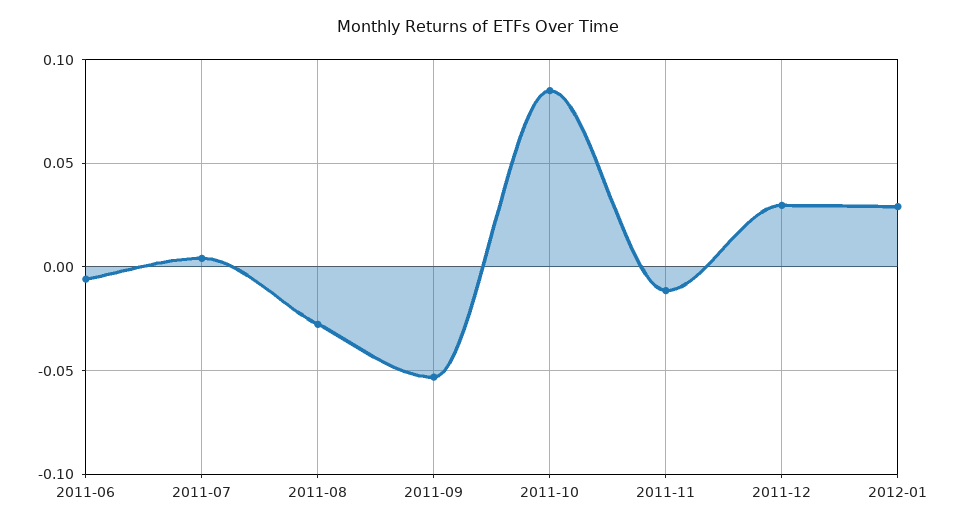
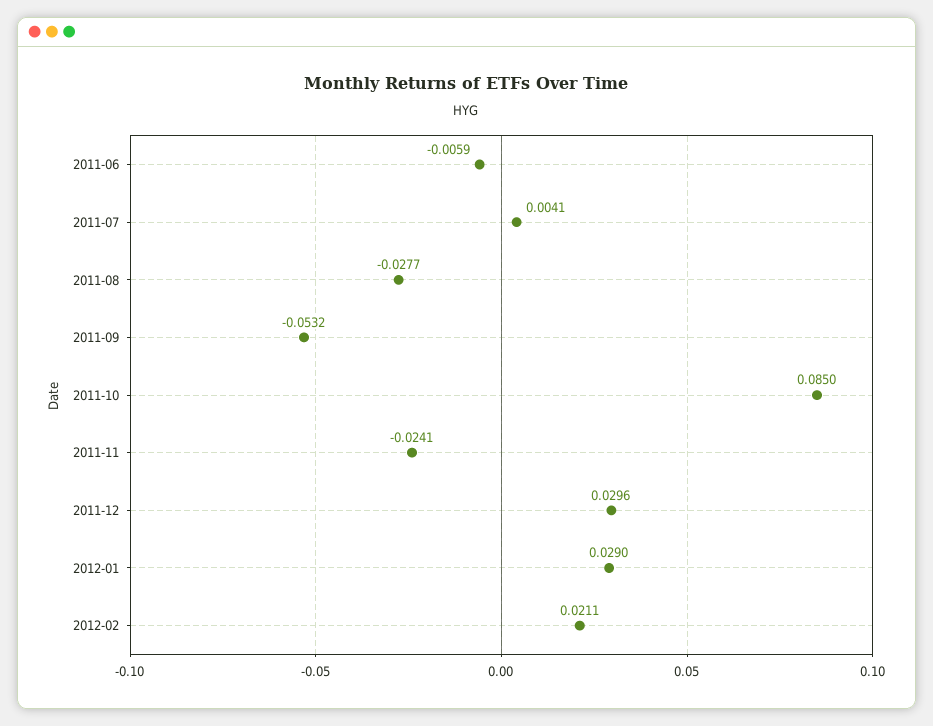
2011-11: -0.01 -> -0.0241
2012-02: none -> 0.0211

